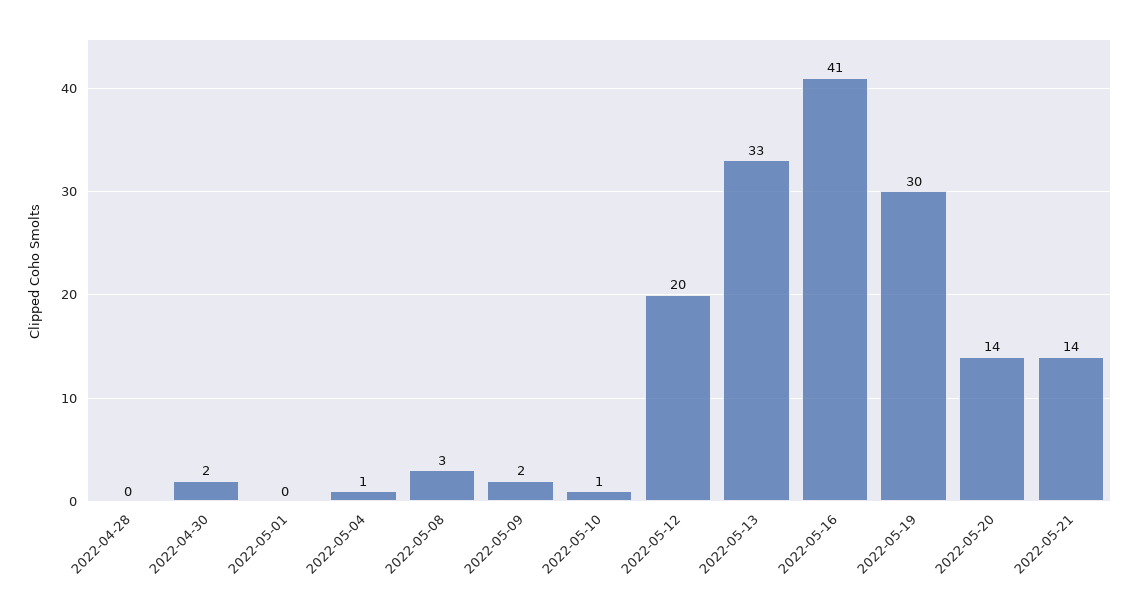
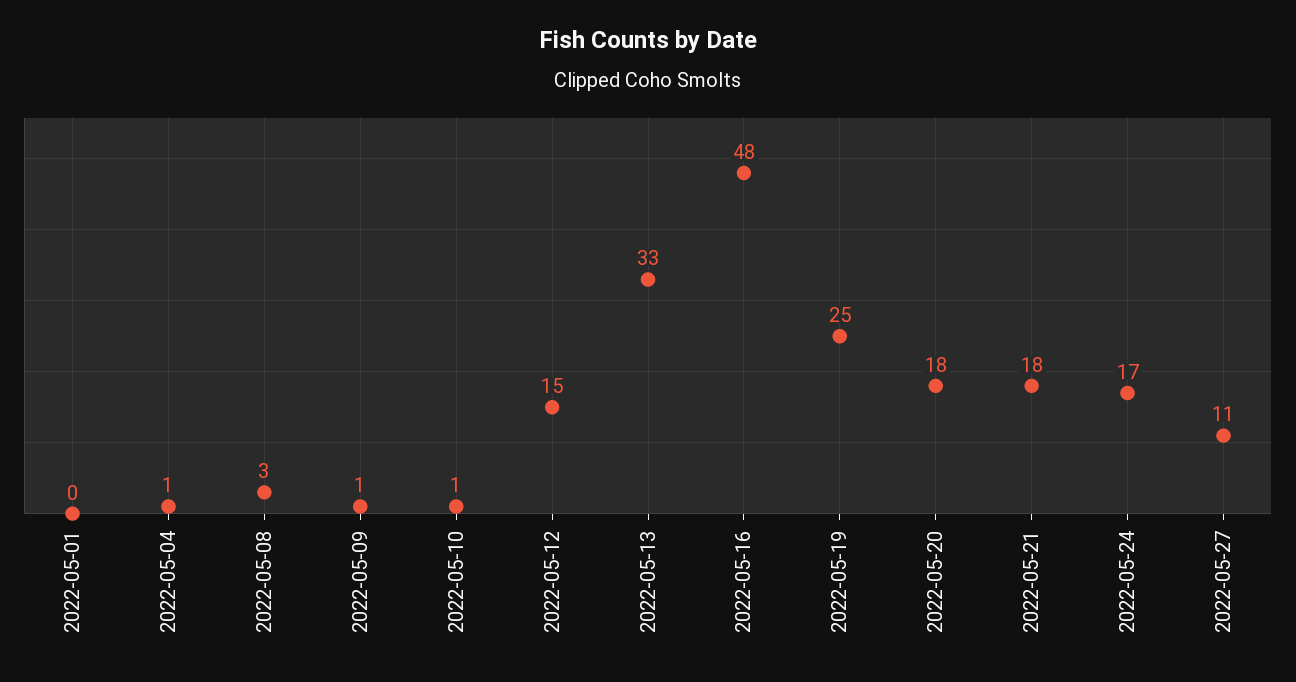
2022-04-28: 0 -> none
2022-04-30: 2 -> none
2022-05-09: 2 -> 1
2022-05-12: 20 -> 15
2022-05-16: 41 -> 48
2022-05-19: 30 -> 25
2022-05-20: 14 -> 18
2022-05-21: 14 -> 18
2022-05-24: none -> 17
2022-05-27: none -> 11

